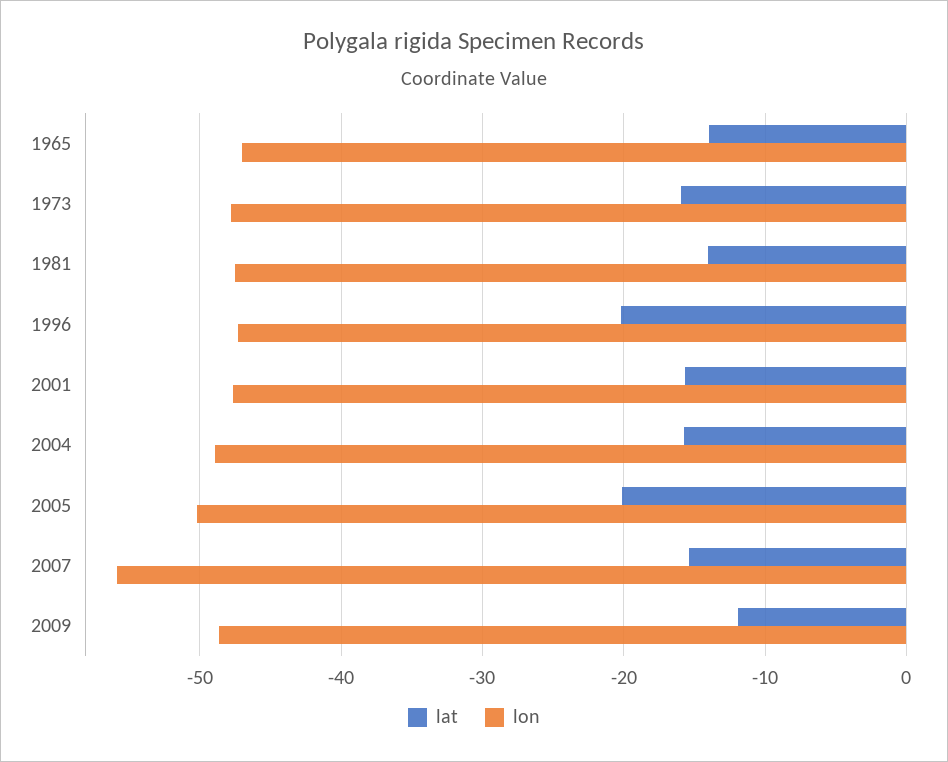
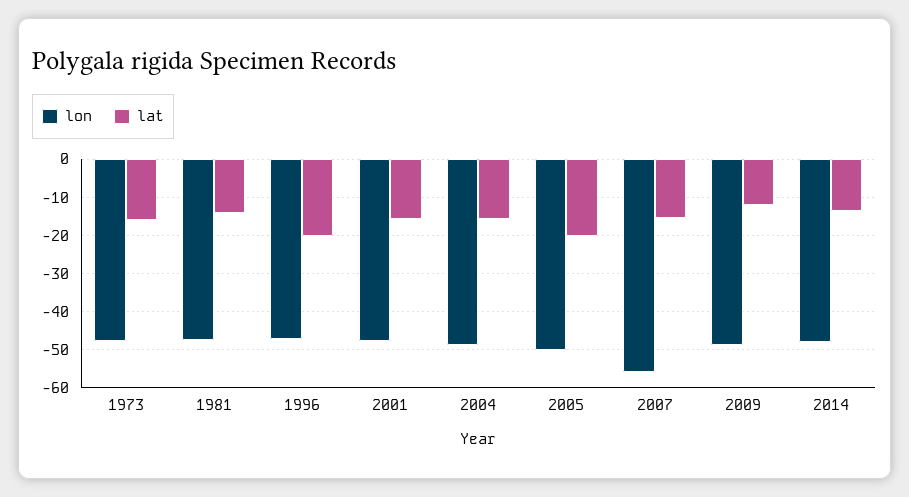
lat, 1965: -14 -> none
lon, 1965: -47 -> none
lon, 2014: none -> -48
lat, 2014: none -> -14

